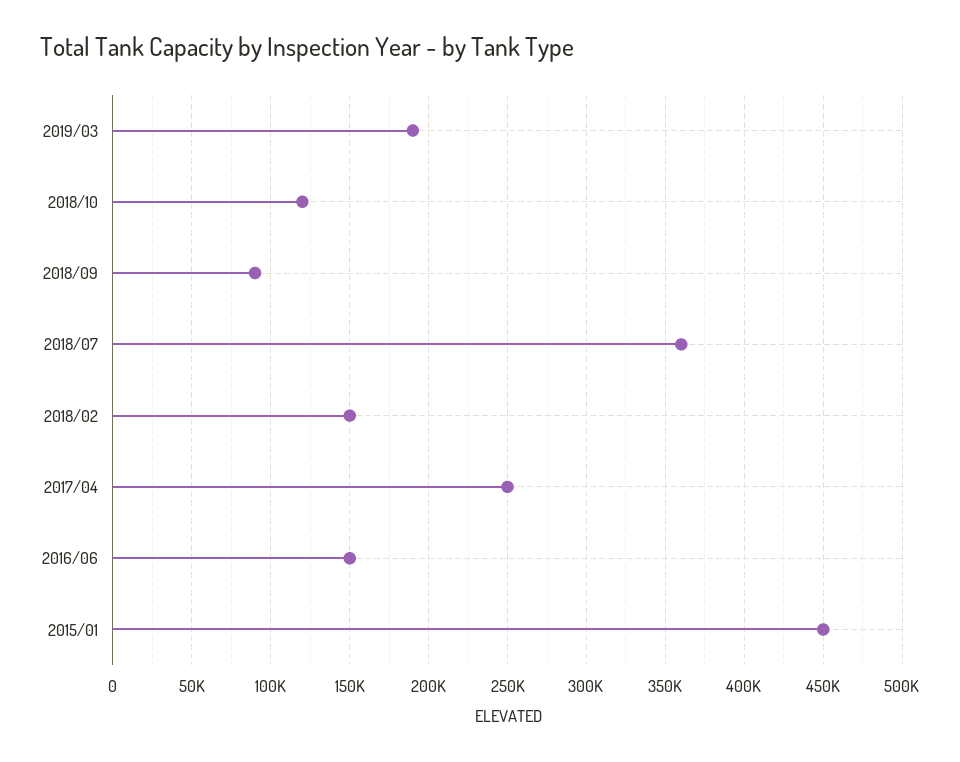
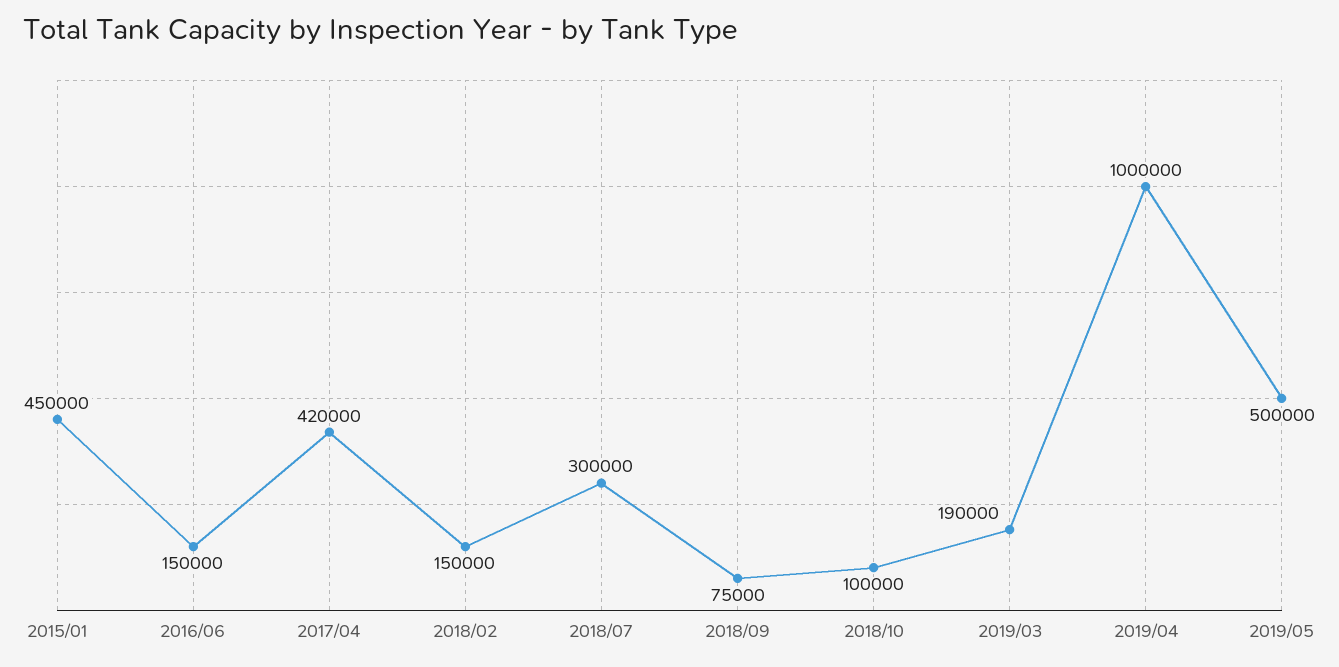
2018/10: 120000 -> 100000
2018/09: 90000 -> 75000
2018/07: 360000 -> 300000
2017/04: 250000 -> 420000
2019/04: none -> 1000000
2019/05: none -> 500000

